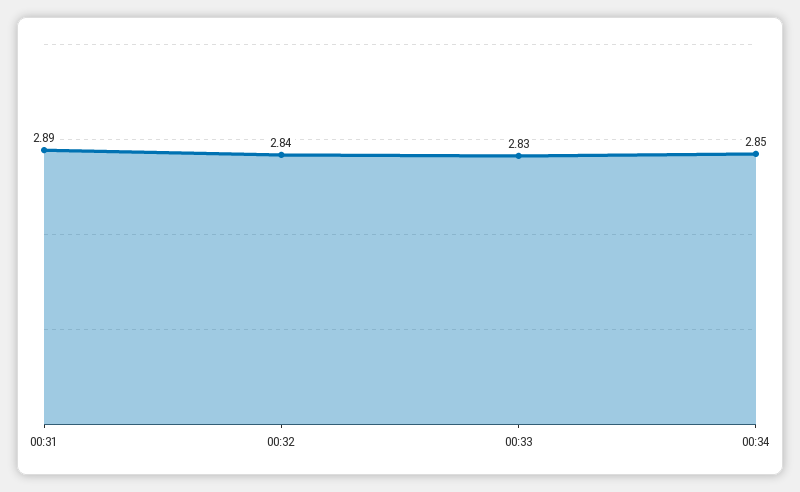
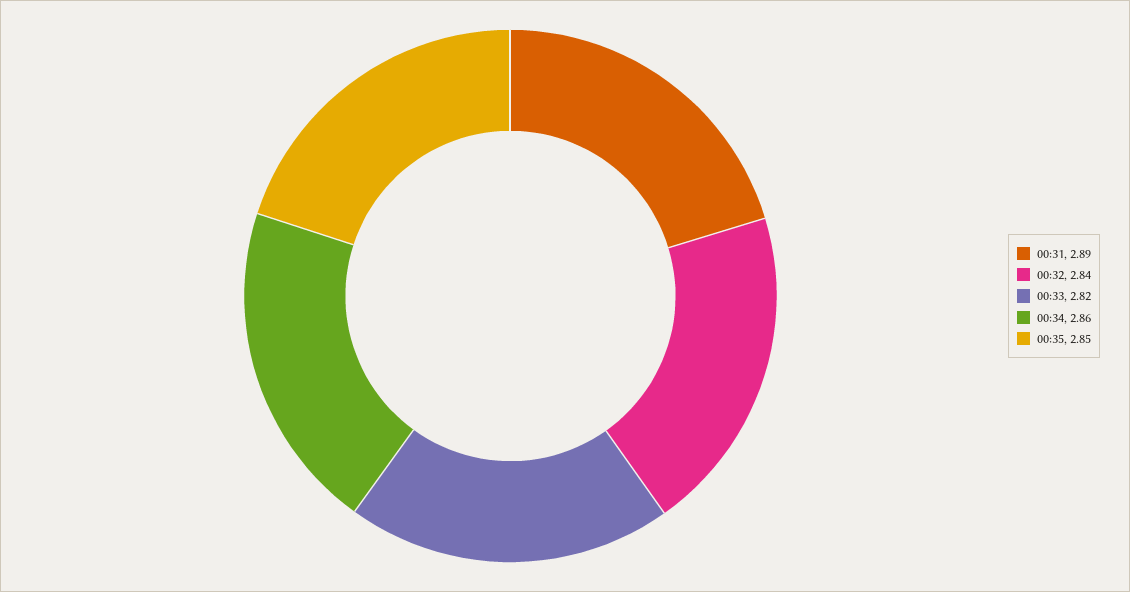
00:33: 2.83 -> 2.82
00:34: 2.85 -> 2.86
00:35: none -> 2.85

